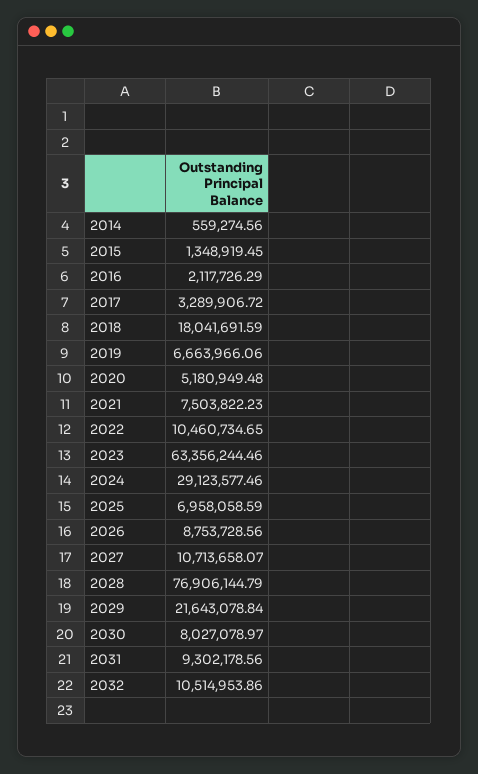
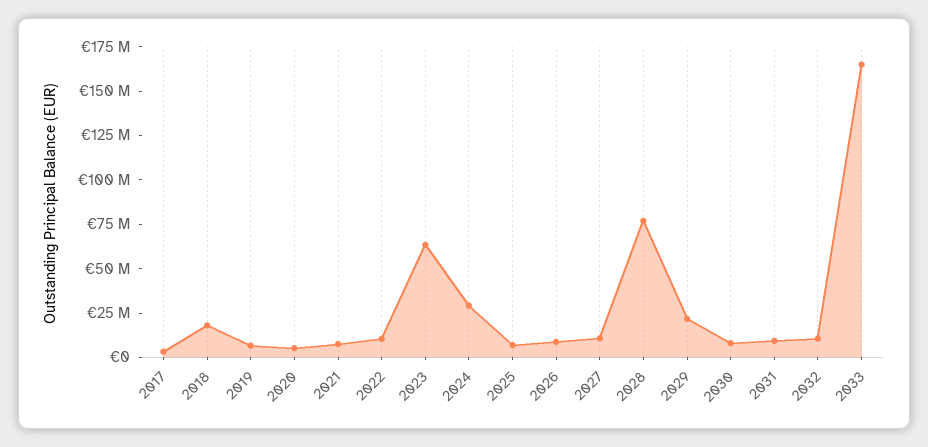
2014: 559274.56 -> none
2015: 1348919.45 -> none
2016: 2117726.29 -> none
2033: none -> 165000000

